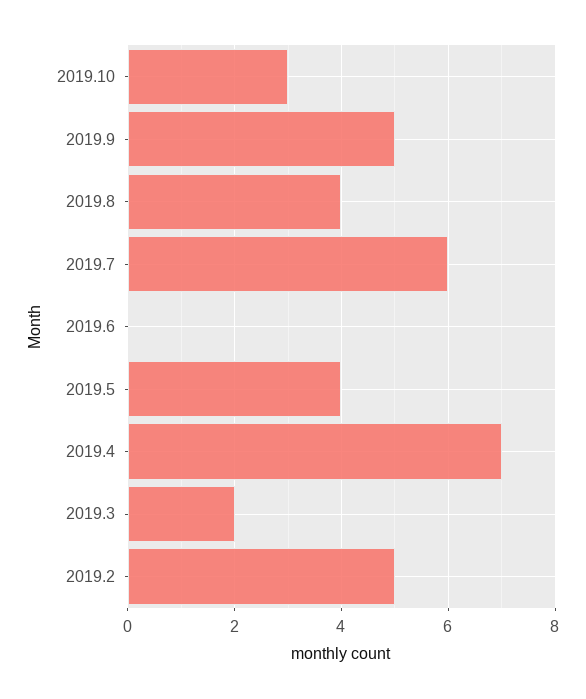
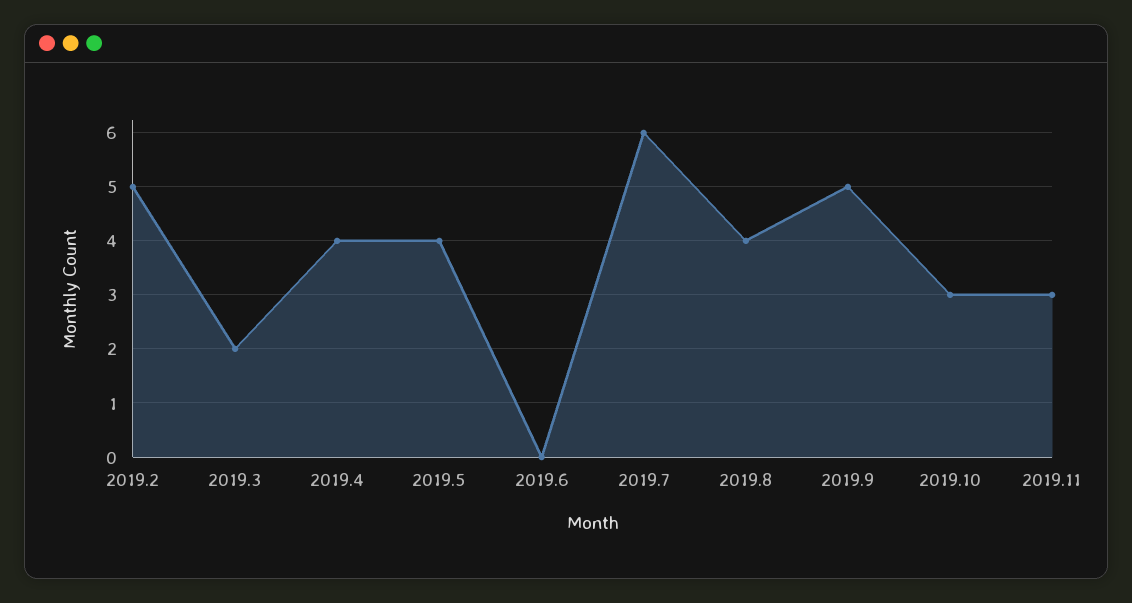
2019.4: 7 -> 4
2019.11: none -> 3

